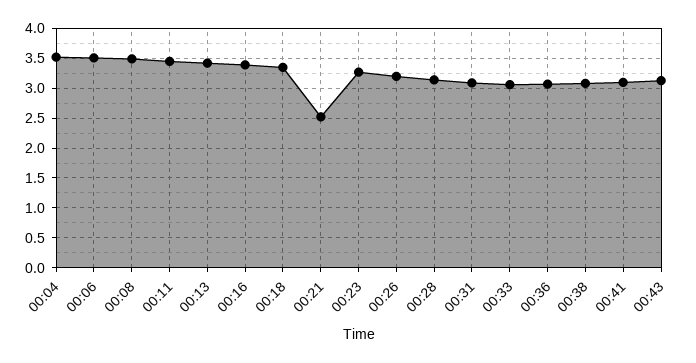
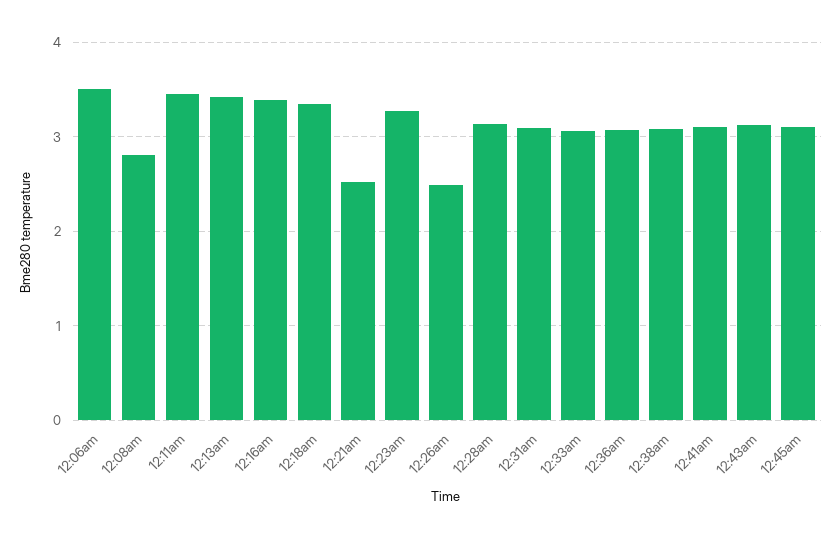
00:04: 3.5 -> none
00:08: 3.5 -> 2.8
00:26: 3.25 -> 2.5
12:45am: none -> 3.1

